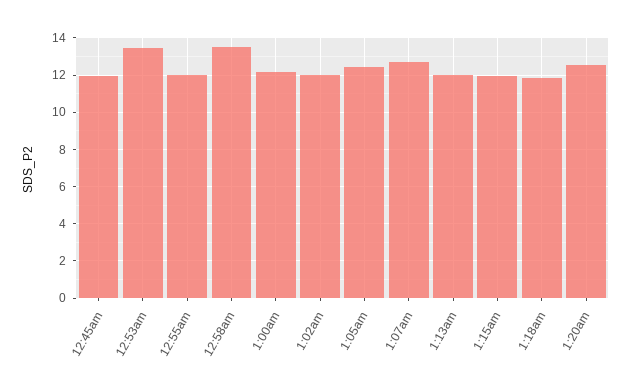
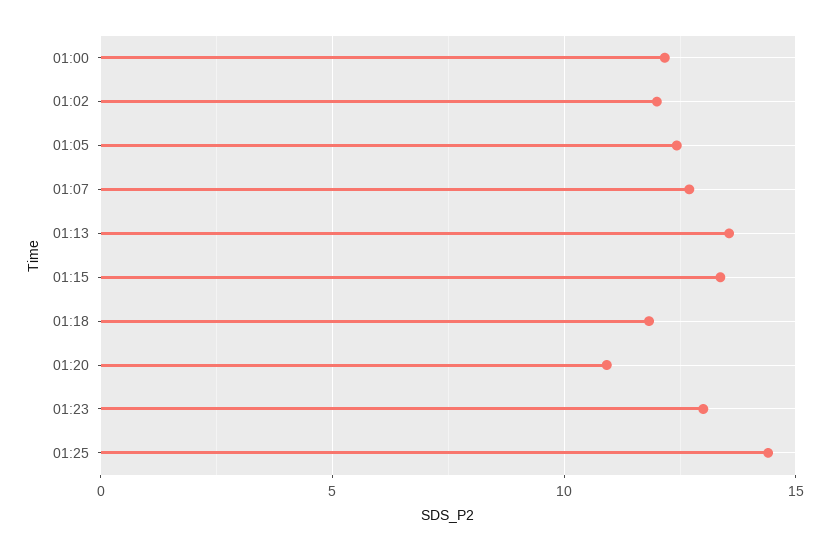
12:45am: 12 -> none
12:53am: 13.5 -> none
12:55am: 12 -> none
12:58am: 13.5 -> none
1:13am: 12 -> 13.5
1:15am: 12 -> 13.5
1:20am: 12.5 -> 11
01:23: none -> 13
01:25: none -> 14.5

